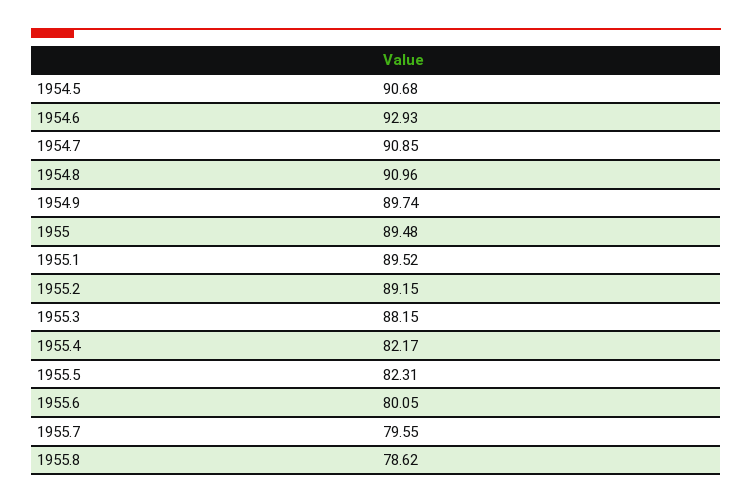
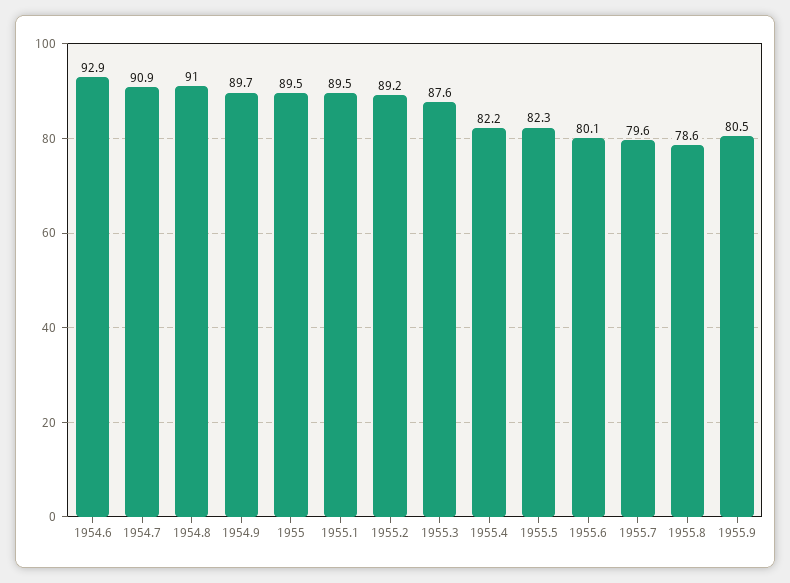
1954.5: 90.68 -> none
1955.3: 88.15 -> 87.6
1955.9: none -> 80.5

